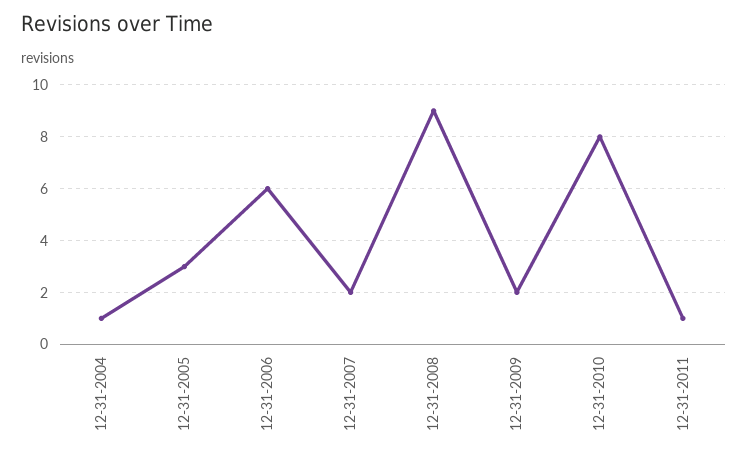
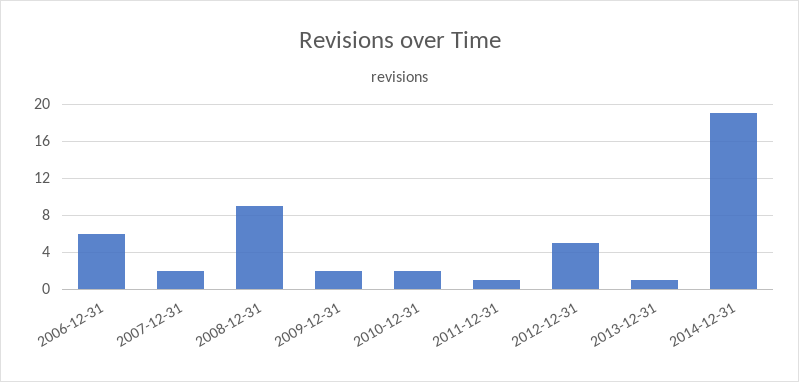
12-31-2004: 1 -> none
12-31-2005: 3 -> none
12-31-2010: 8 -> 2
2012-12-31: none -> 5
2013-12-31: none -> 1
2014-12-31: none -> 19

